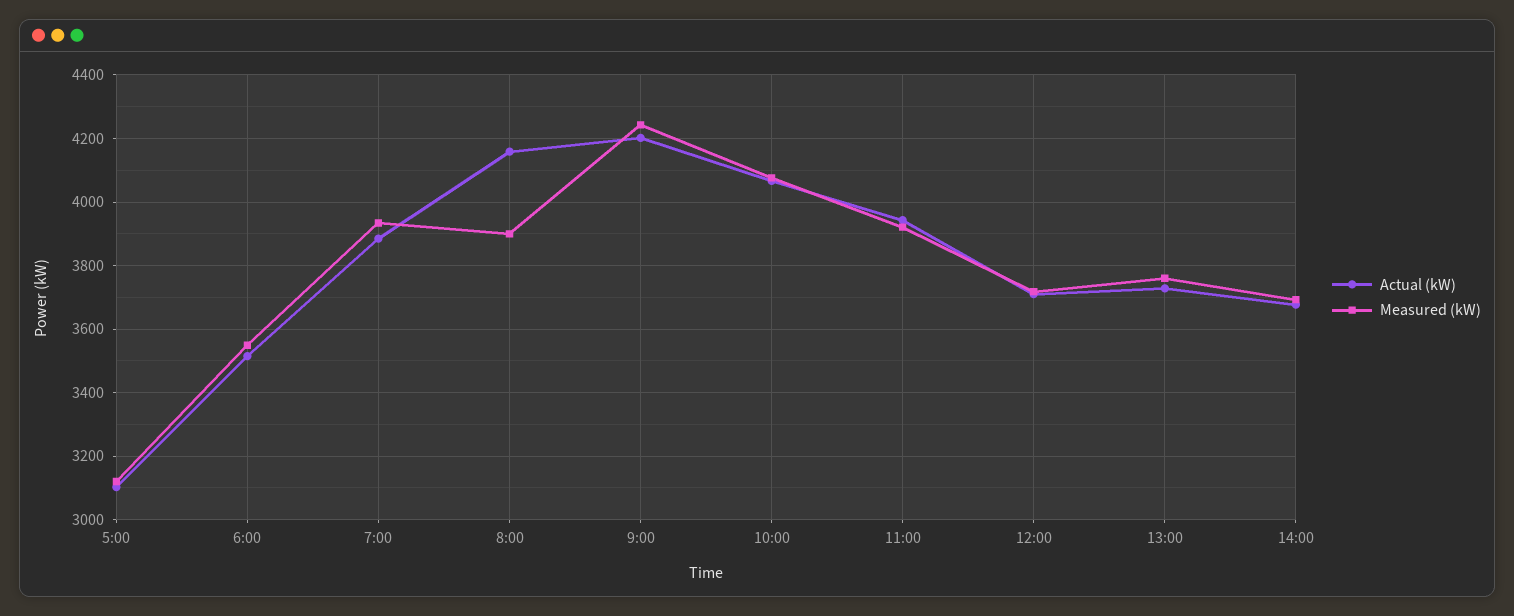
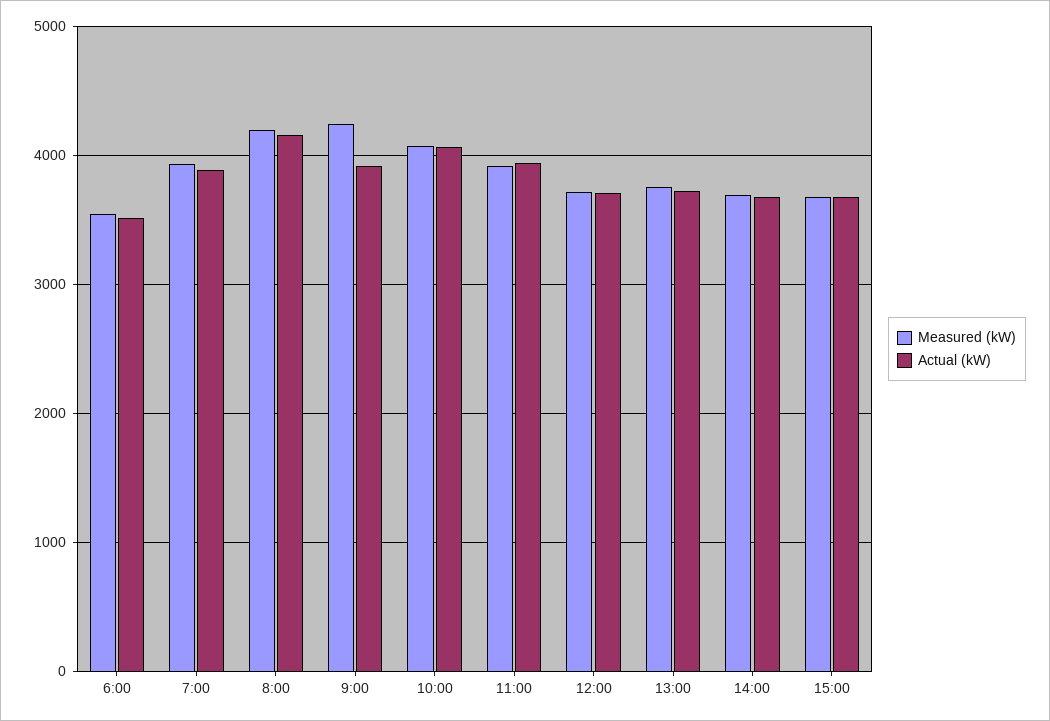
Actual (kW), 5:00: 3100 -> none
Measured (kW), 5:00: 3120 -> none
Measured (kW), 8:00: 3900 -> 4200
Actual (kW), 9:00: 4200 -> 3900
Measured (kW), 15:00: none -> 3700
Actual (kW), 15:00: none -> 3700

